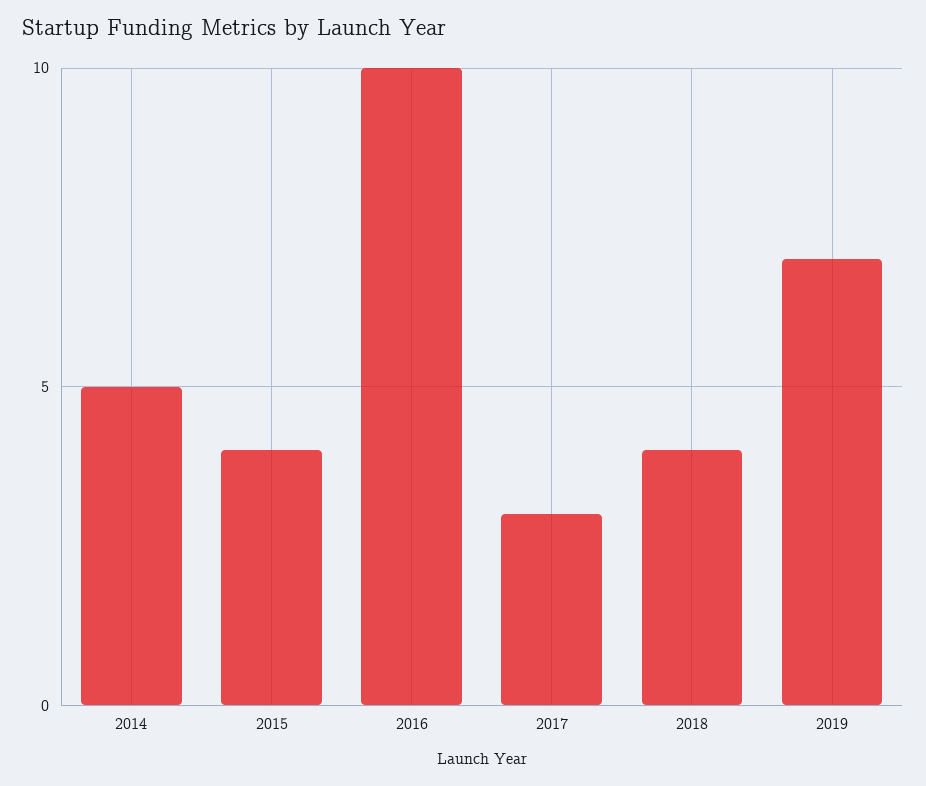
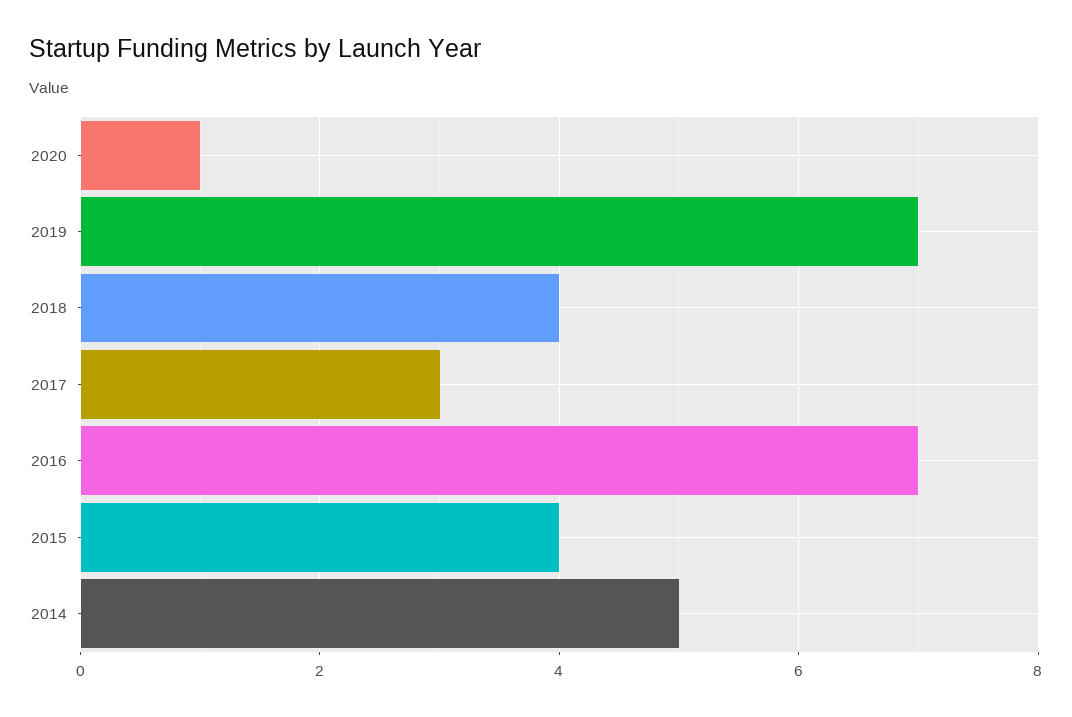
2016: 10 -> 7
2020: none -> 1

